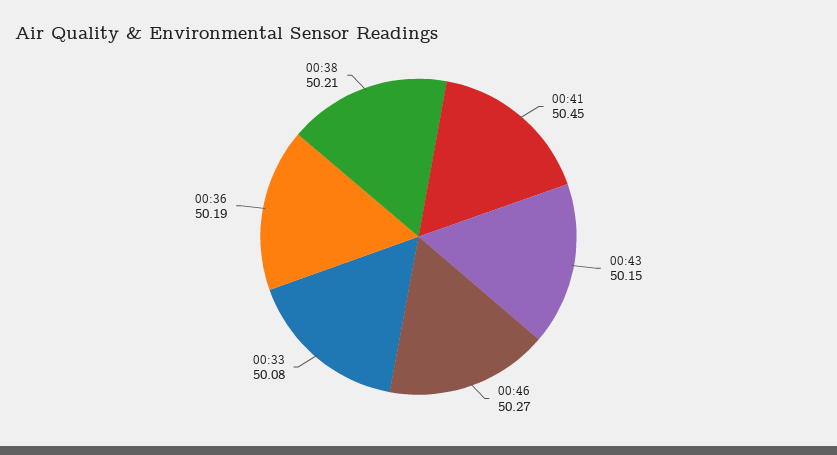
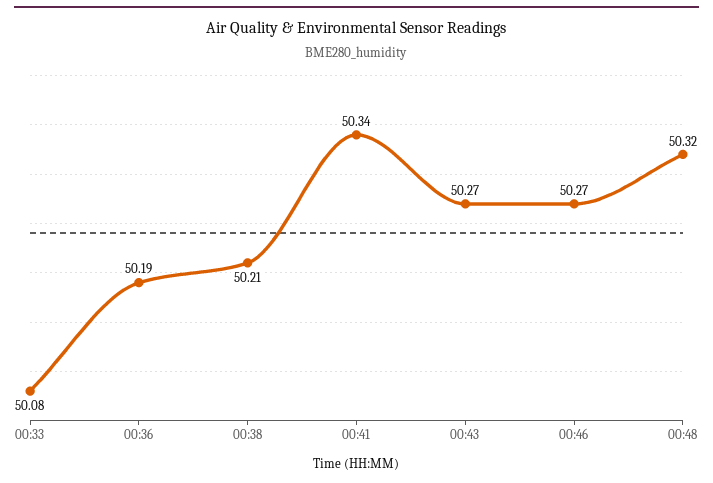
00:41: 50.45 -> 50.34
00:43: 50.15 -> 50.27
00:48: none -> 50.32

